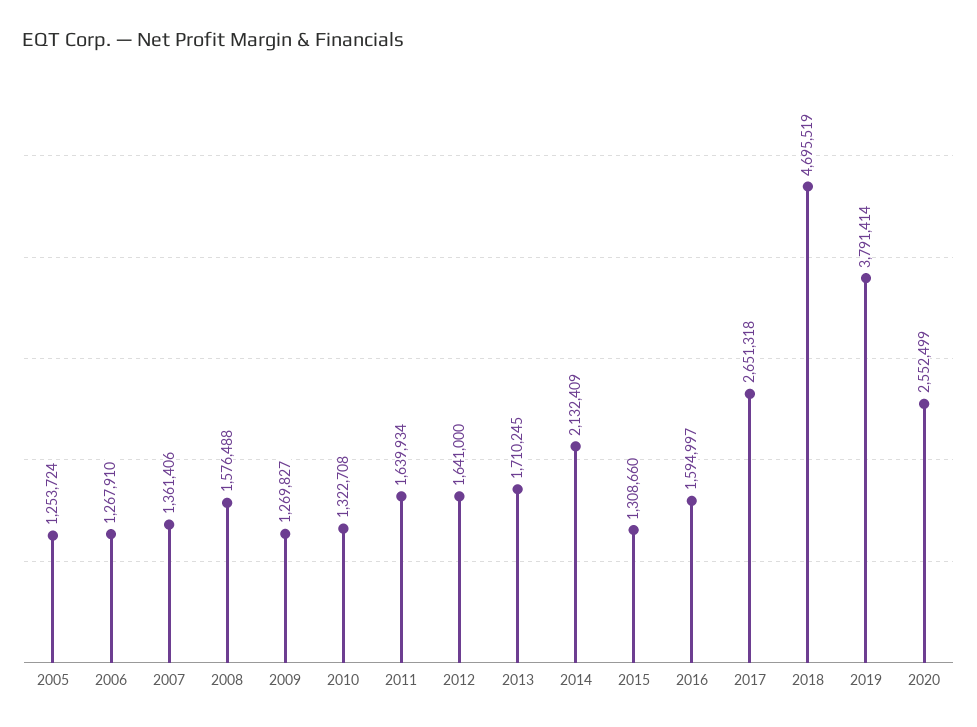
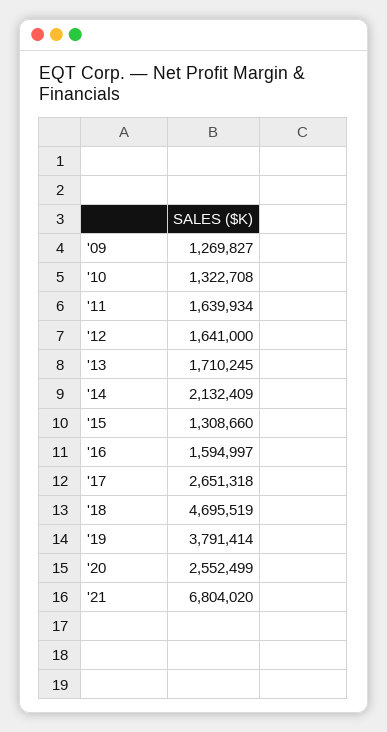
2005: 1253724 -> none
2006: 1267910 -> none
2007: 1361406 -> none
2008: 1576488 -> none
'21: none -> 6804020

